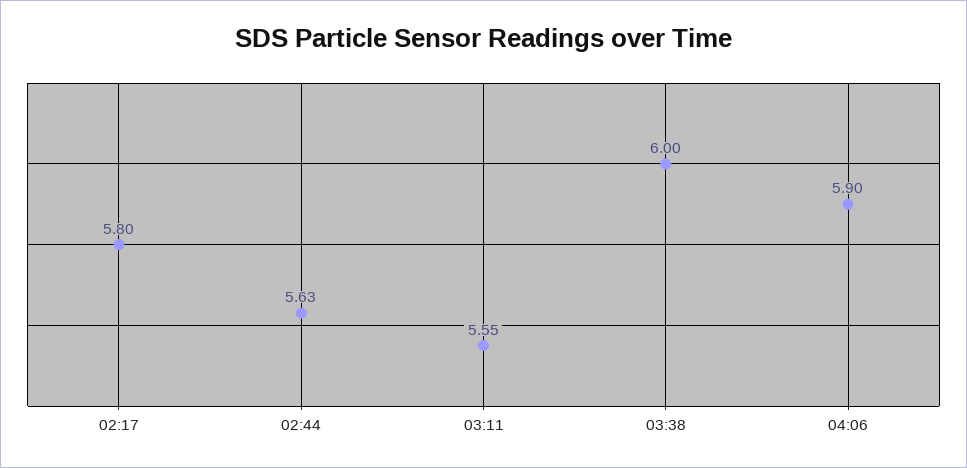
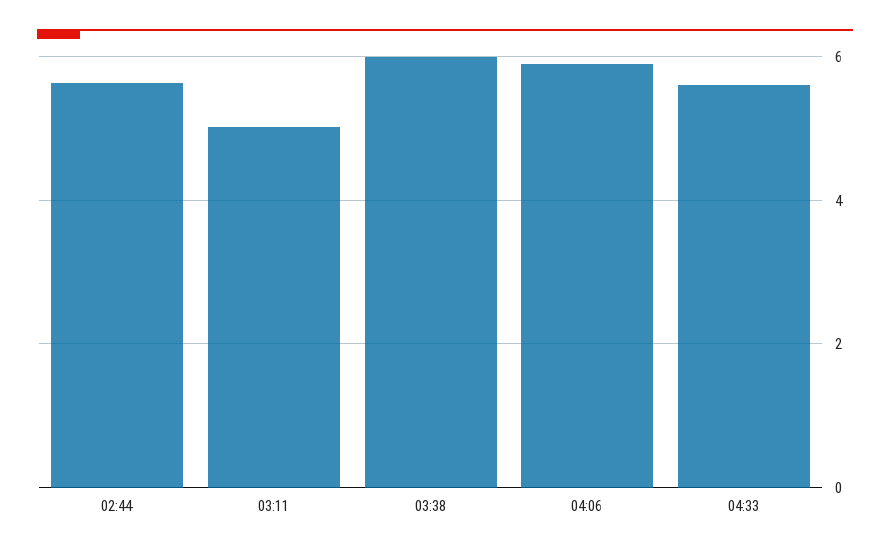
02:17: 5.8 -> none
03:11: 5.55 -> 5
04:33: none -> 5.6

